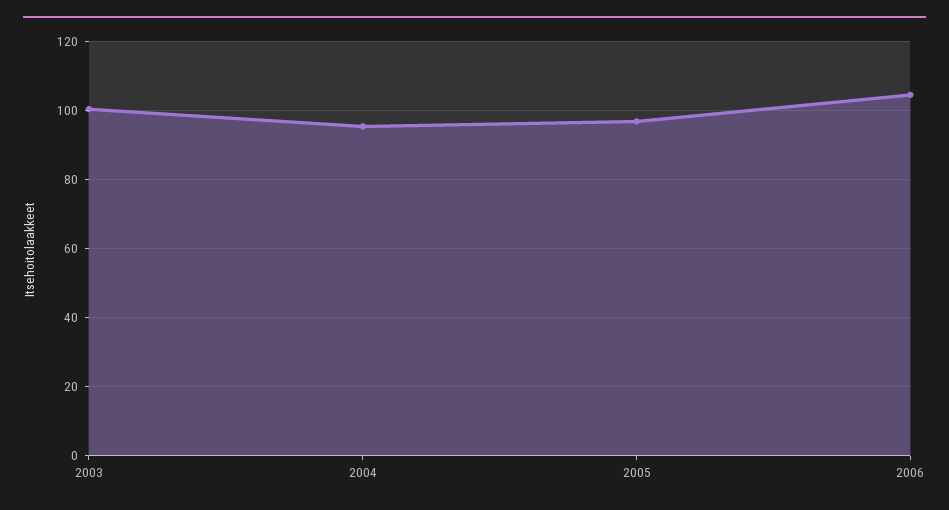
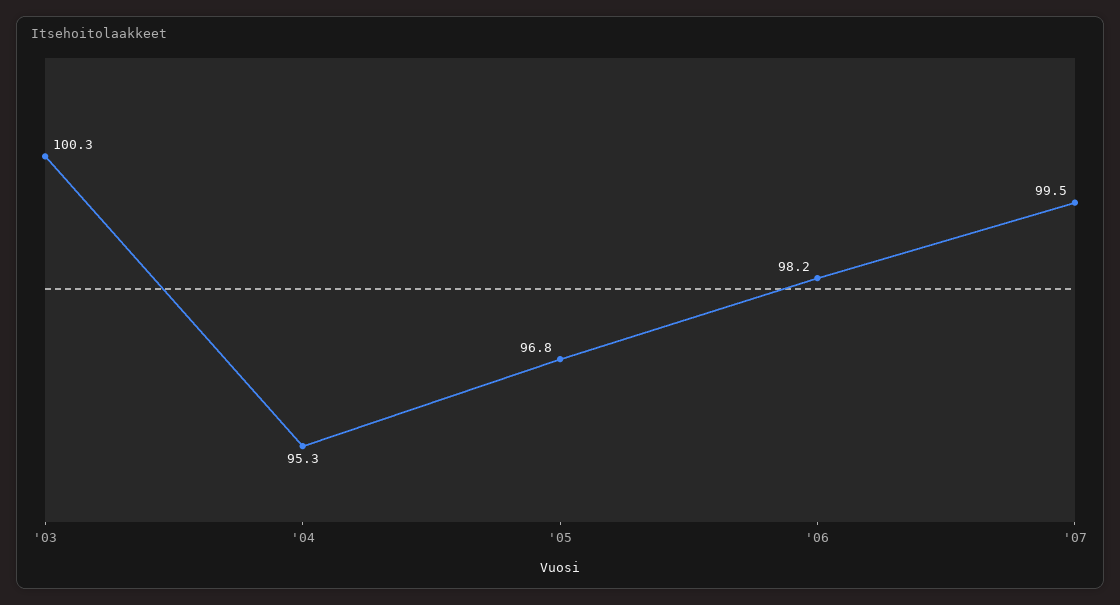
2006: 104 -> 98.2
'07: none -> 99.5

